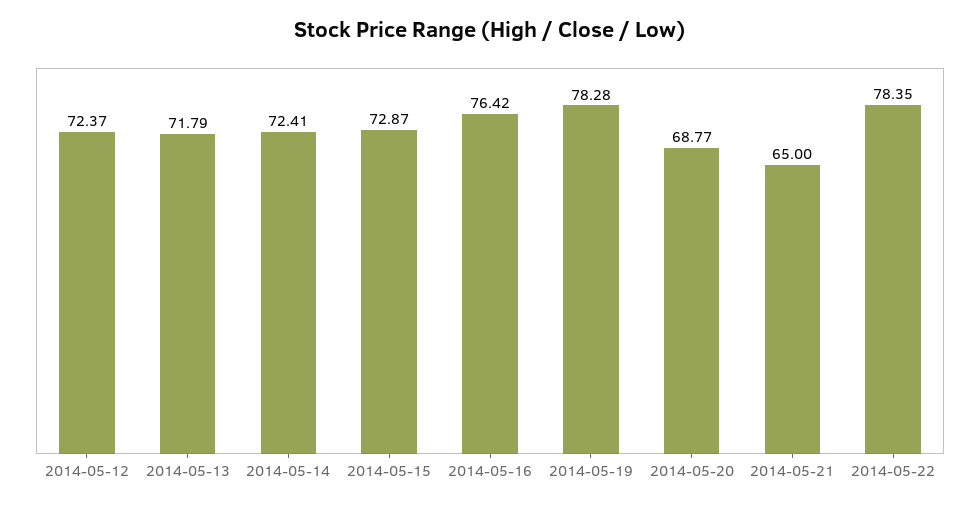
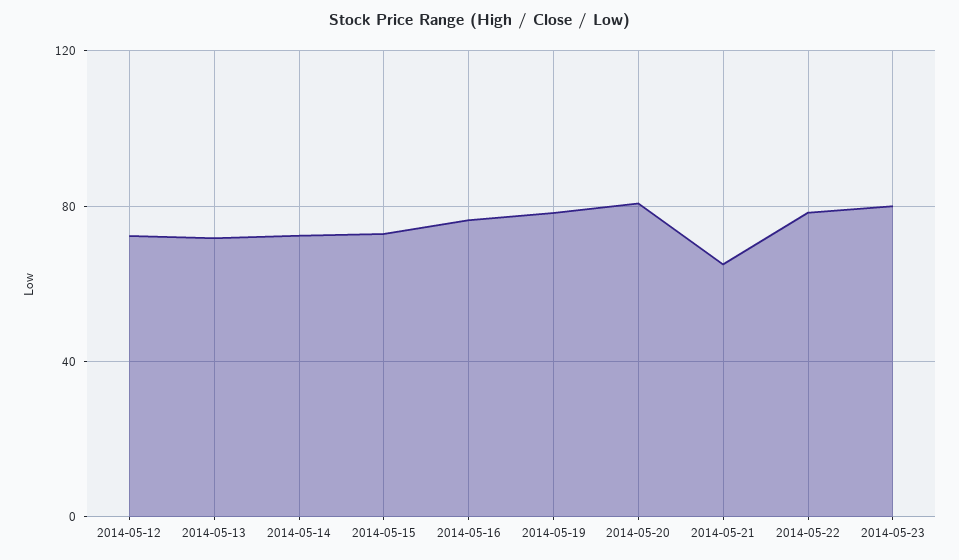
2014-05-20: 68.77 -> 80
2014-05-23: none -> 80

